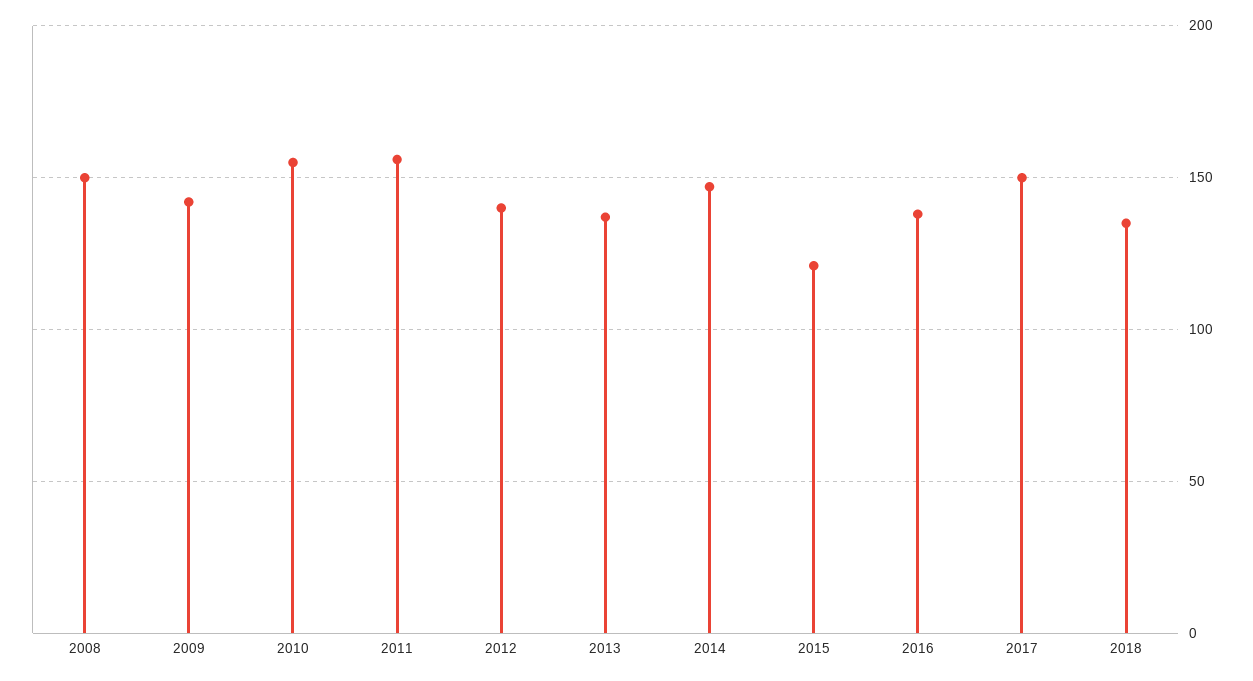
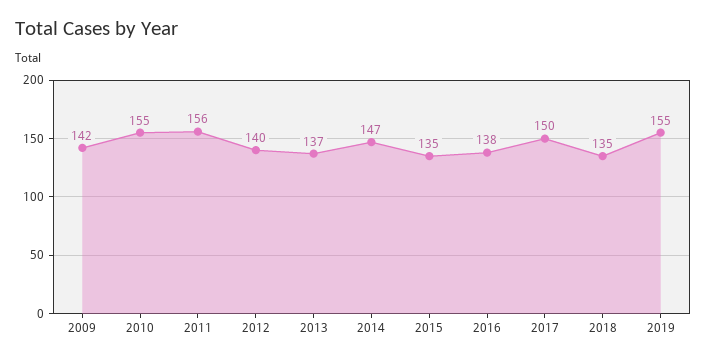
2008: 150 -> none
2015: 120 -> 135
2019: none -> 155

